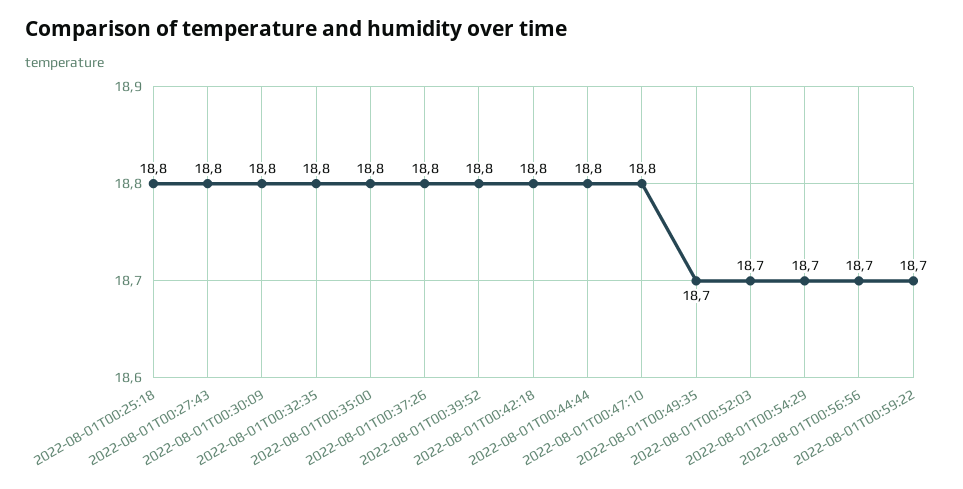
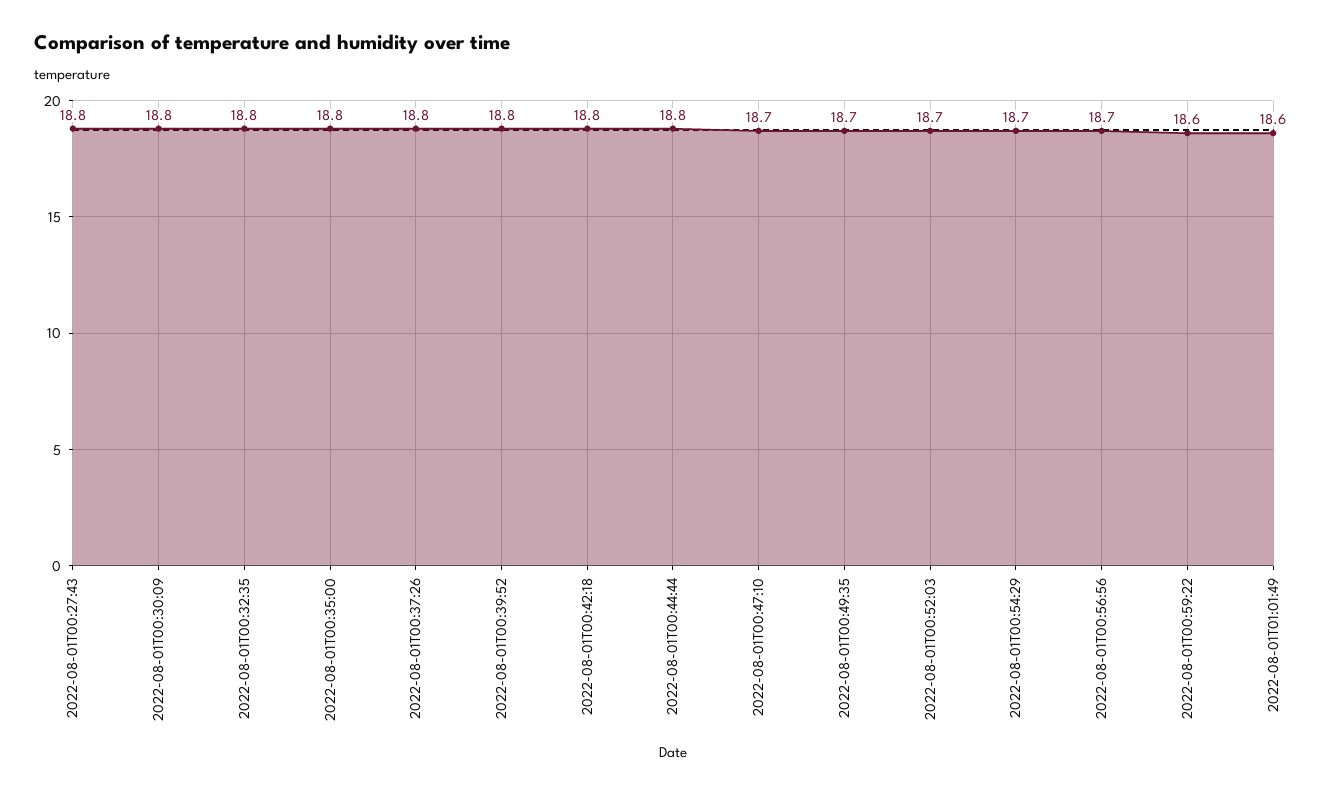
2022-08-01T00:25:18: 18.8 -> none
2022-08-01T00:47:10: 18.8 -> 18.7
2022-08-01T00:59:22: 18.7 -> 18.6
2022-08-01T01:01:49: none -> 18.6

